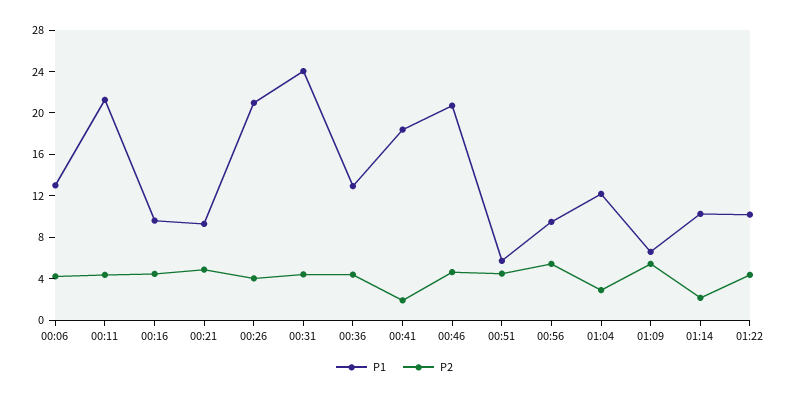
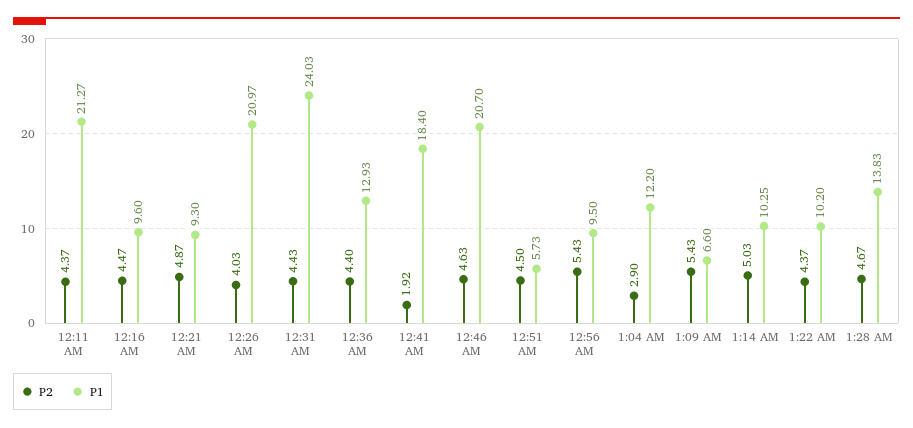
P1, 00:06: 13 -> none
P2, 00:06: 4 -> none
P2, 01:14: 2 -> 5.03
P2, 1:28 AM: none -> 4.67
P1, 1:28 AM: none -> 13.83

